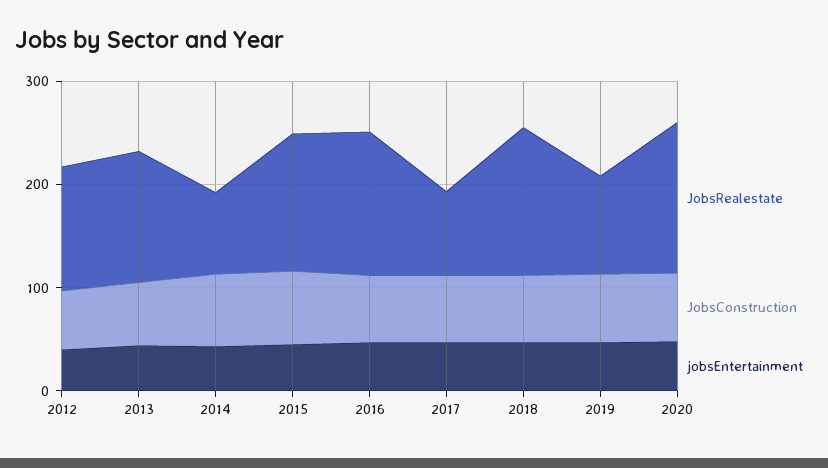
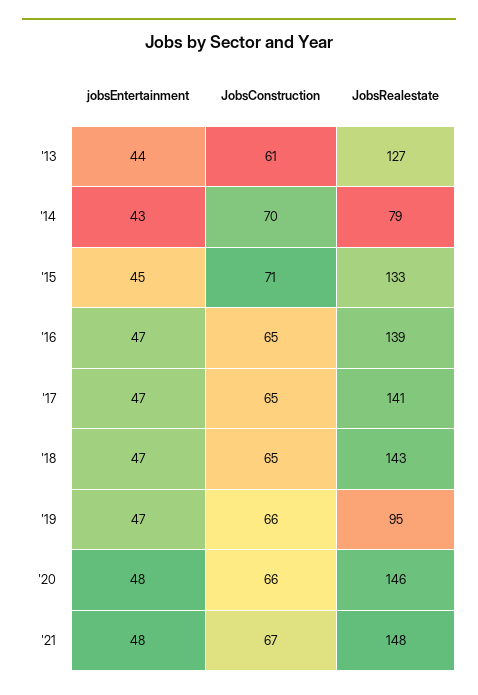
JobsRealestate, 2012: 120 -> none
JobsConstruction, 2012: 60 -> none
jobsEntertainment, 2012: 40 -> none
JobsRealestate, 2017: 80 -> 141
jobsEntertainment, '21: none -> 48
JobsConstruction, '21: none -> 67
JobsRealestate, '21: none -> 148

